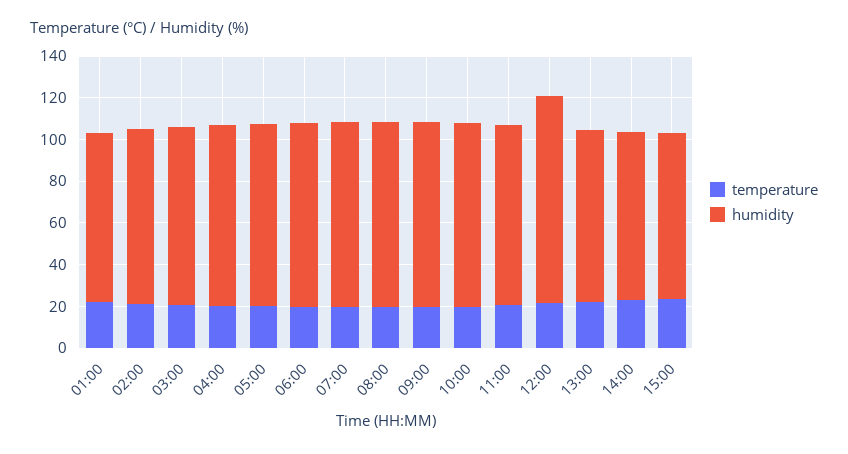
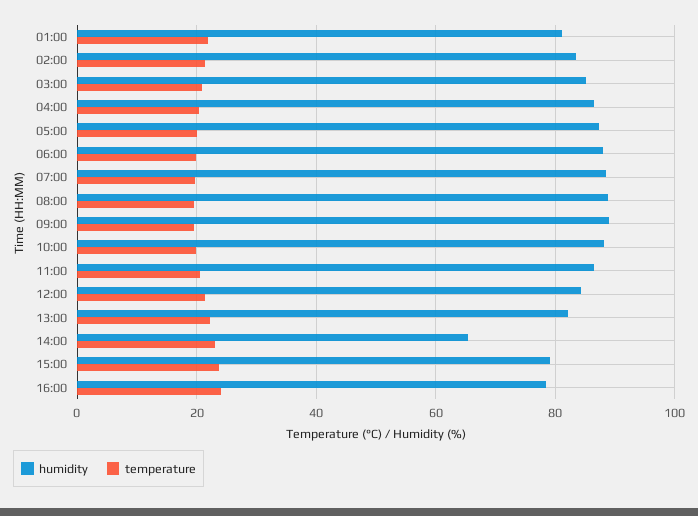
humidity, 12:00: 100 -> 84
humidity, 14:00: 80 -> 66
humidity, 16:00: none -> 78
temperature, 16:00: none -> 24

